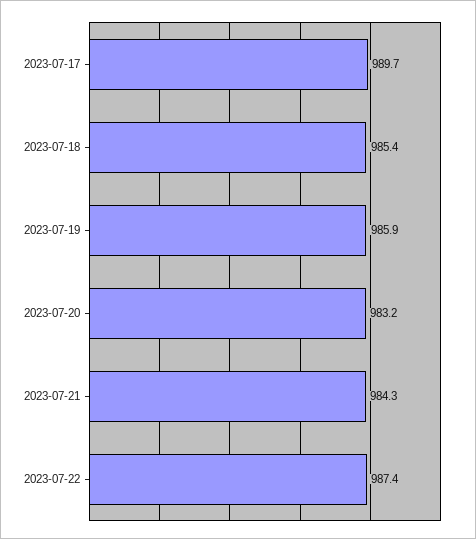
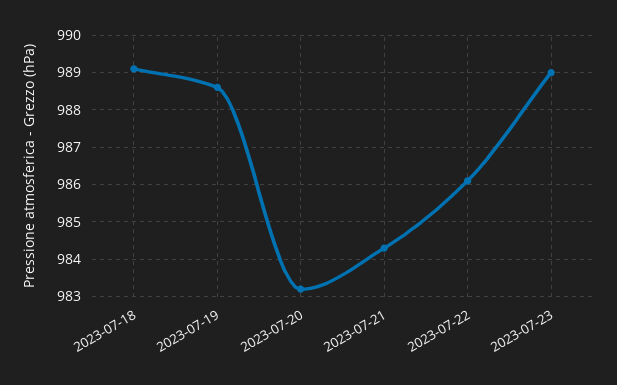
2023-07-17: 989.7 -> none
2023-07-18: 985.4 -> 989
2023-07-19: 985.9 -> 988.5
2023-07-22: 987.4 -> 986
2023-07-23: none -> 989

